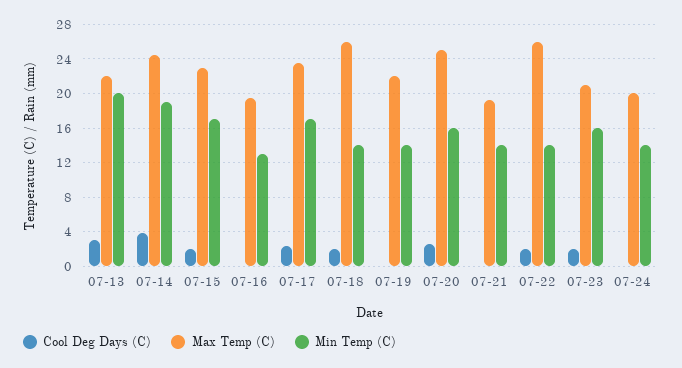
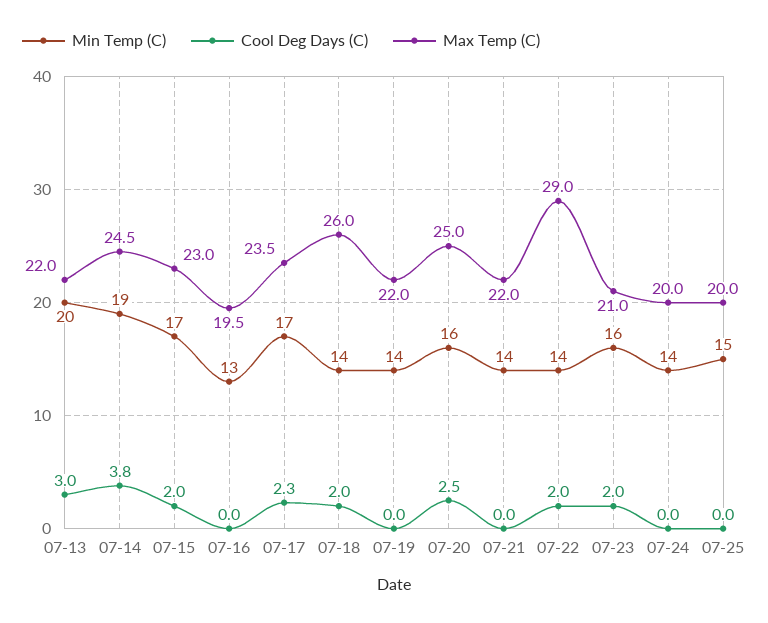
Max Temp (C), 07-21: 19 -> 22
Max Temp (C), 07-22: 26 -> 29
Min Temp (C), 07-25: none -> 15
Cool Deg Days (C), 07-25: none -> 0
Max Temp (C), 07-25: none -> 20

